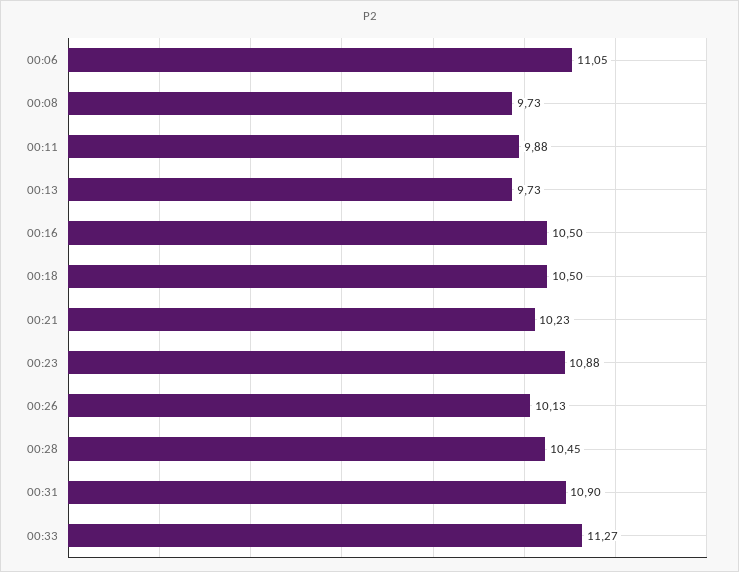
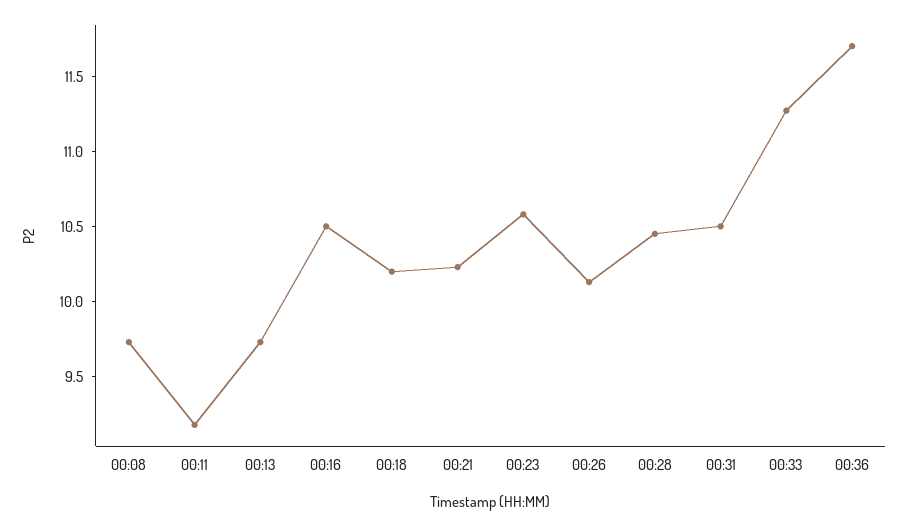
00:06: 11.05 -> none
00:11: 9.88 -> 9.2
00:18: 10.5 -> 10.2
00:23: 10.88 -> 10.6
00:31: 10.9 -> 10.5
00:36: none -> 11.7

